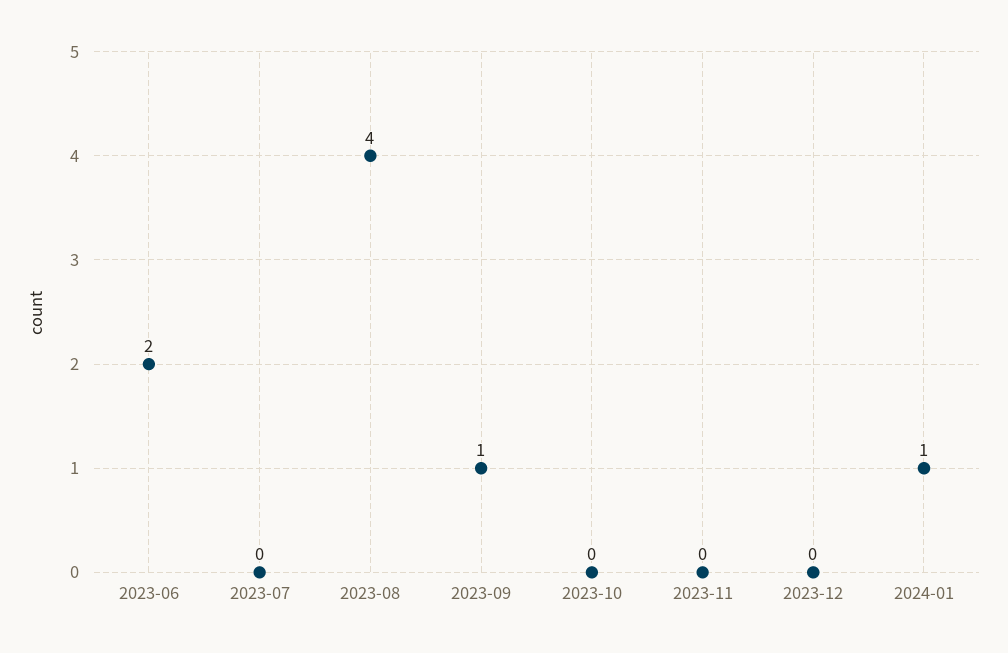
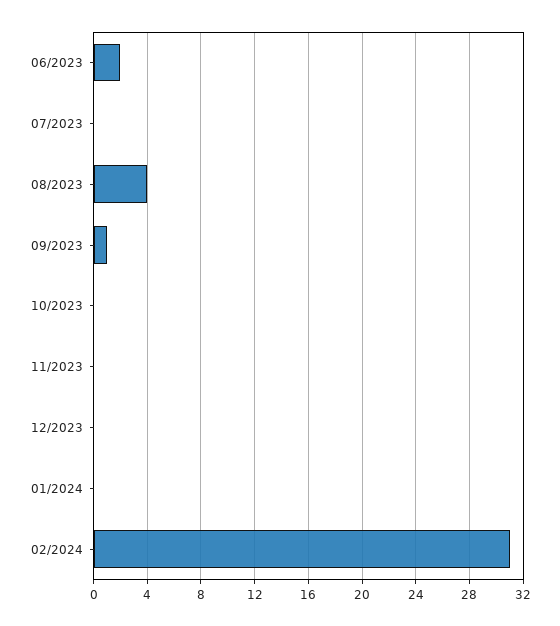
2024-01: 1 -> 0
02/2024: none -> 31

